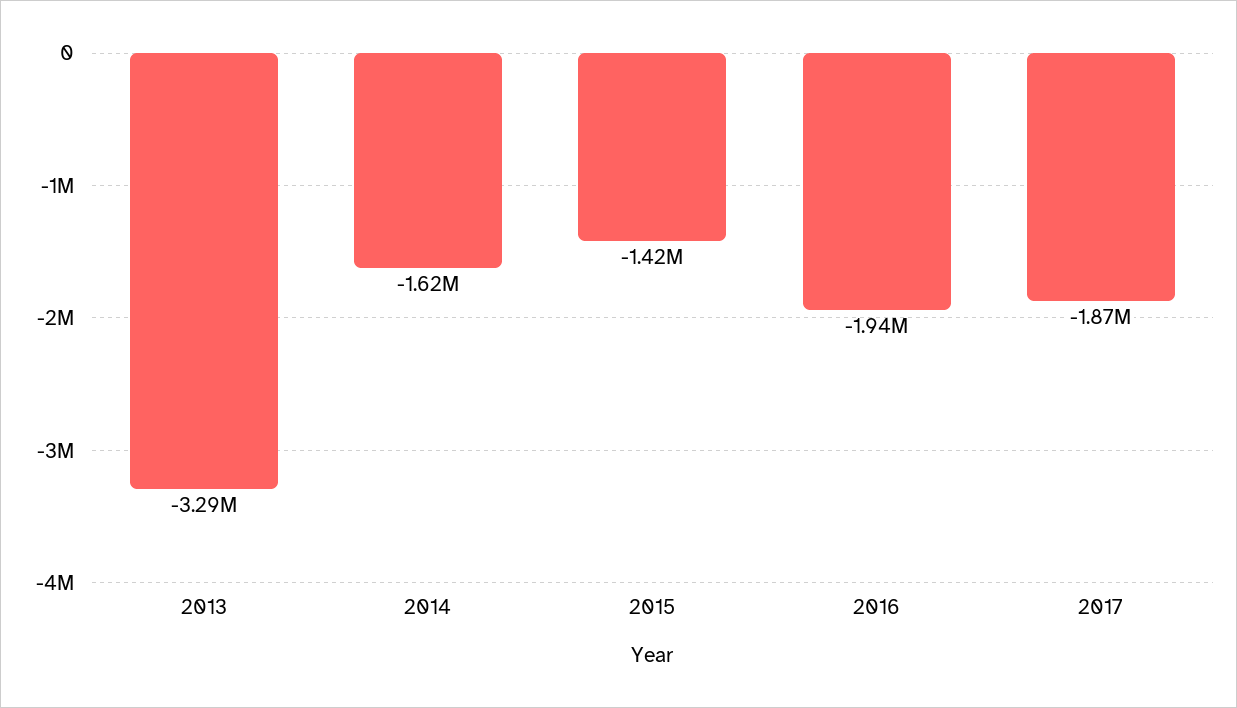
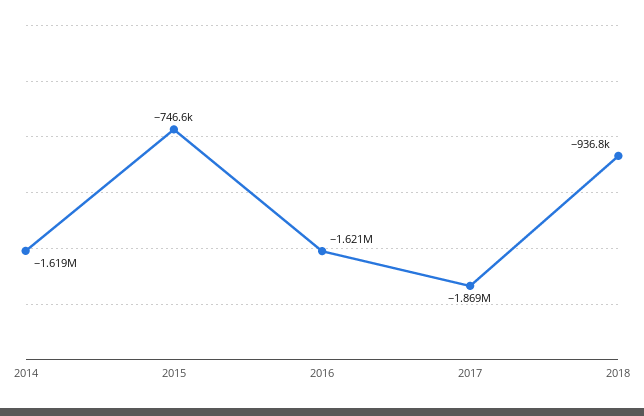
2013: -3290000 -> none
2015: -1420000 -> -746600
2016: -1940000 -> -1621000
2018: none -> -936800

